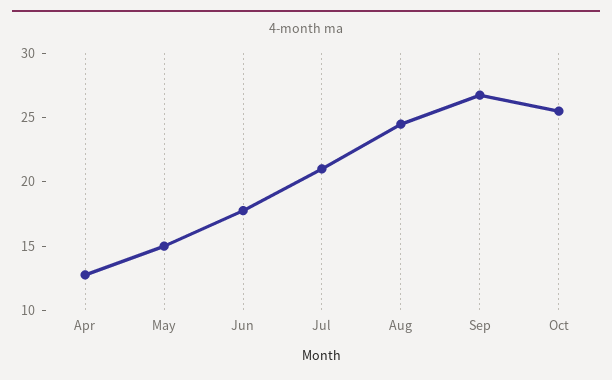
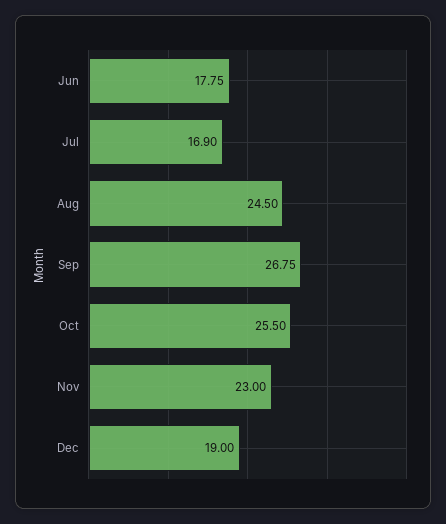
Apr: 13 -> none
May: 15 -> none
Jul: 21 -> 16.9
Nov: none -> 23
Dec: none -> 19

